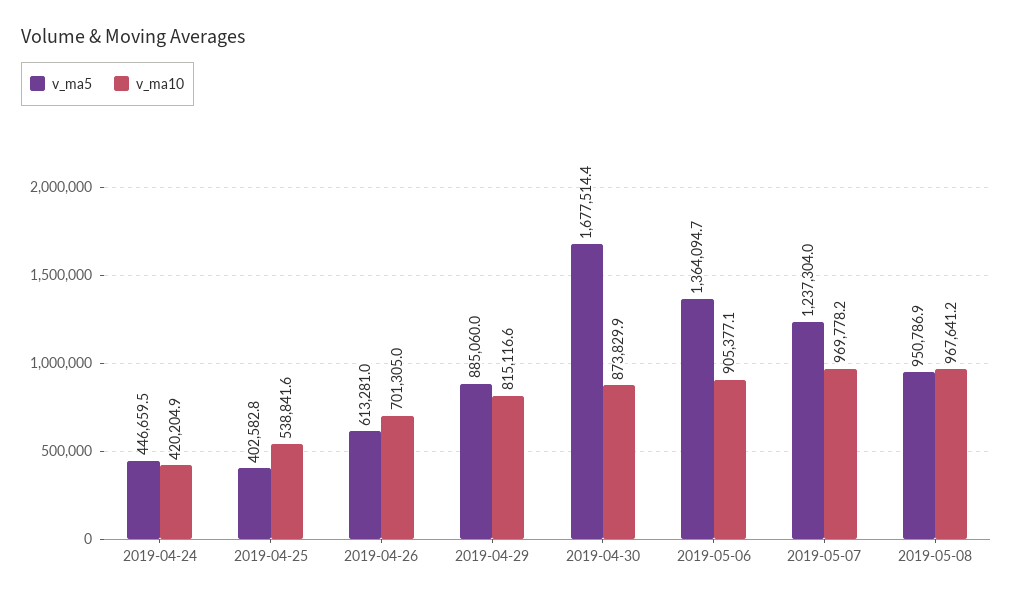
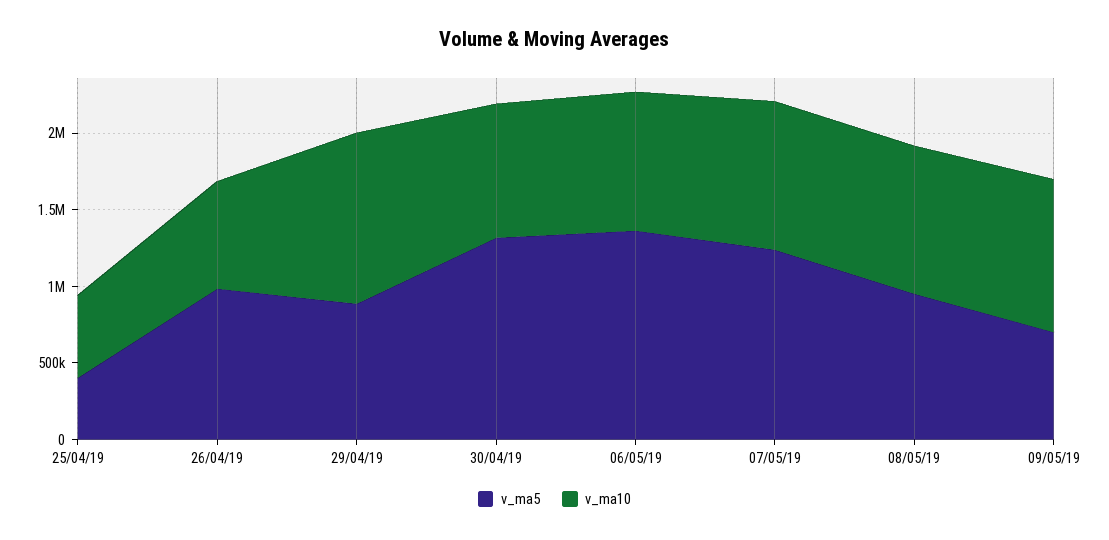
v_ma5, 2019-04-24: 446659.5 -> none
v_ma10, 2019-04-24: 420204.9 -> none
v_ma5, 2019-04-26: 613281 -> 1000000
v_ma10, 2019-04-29: 815116.6 -> 1100000
v_ma5, 2019-04-30: 1677514.4 -> 1300000
v_ma5, 09/05/19: none -> 700000
v_ma10, 09/05/19: none -> 1000000

